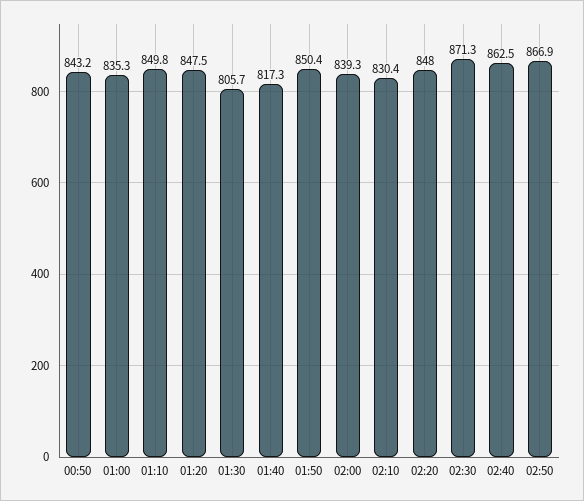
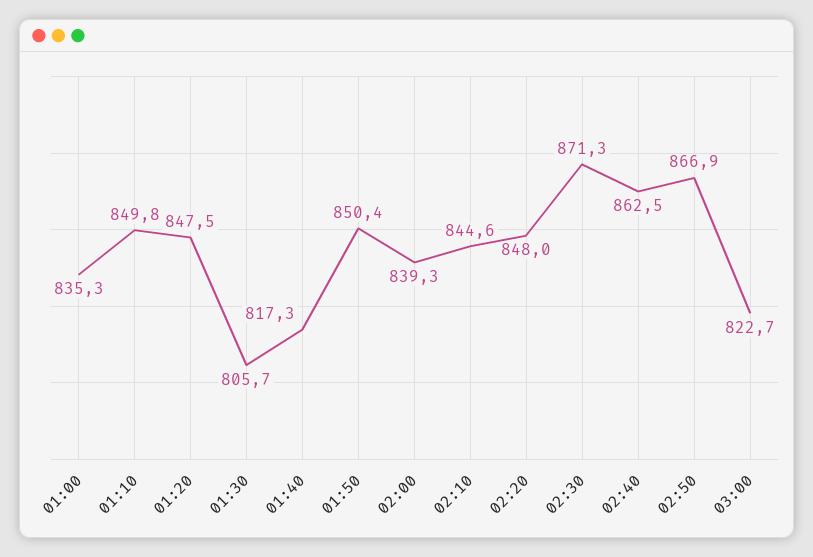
00:50: 843.2 -> none
02:10: 830.4 -> 844.6
03:00: none -> 822.7

